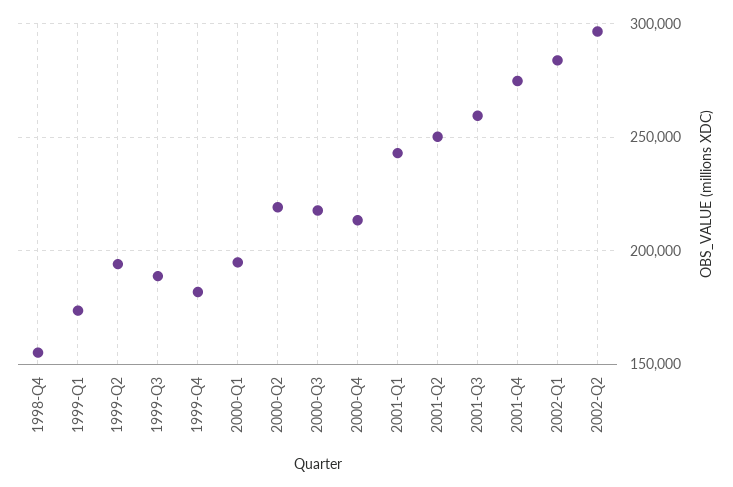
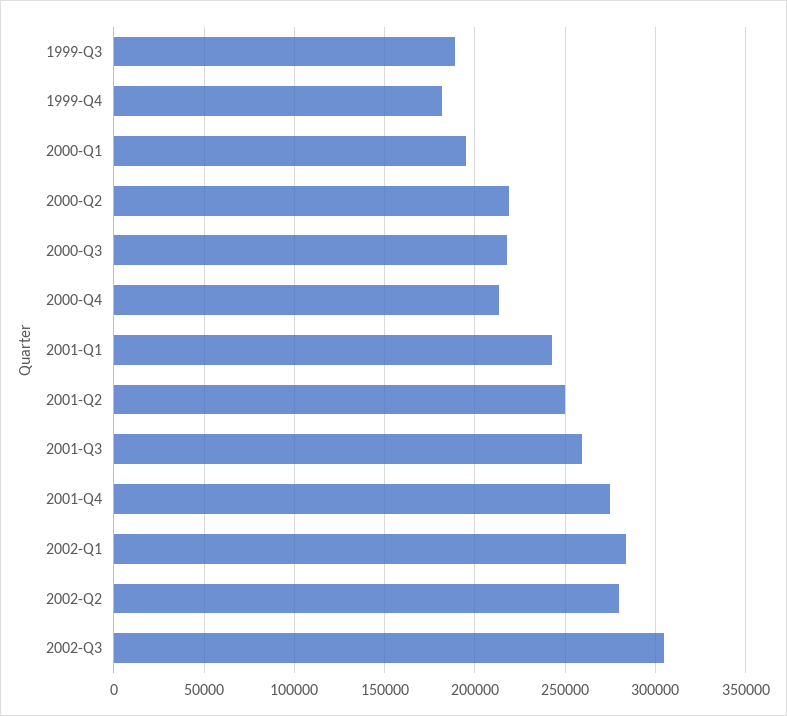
1998-Q4: 155000 -> none
1999-Q1: 175000 -> none
1999-Q2: 195000 -> none
2002-Q2: 295000 -> 280000
2002-Q3: none -> 305000

